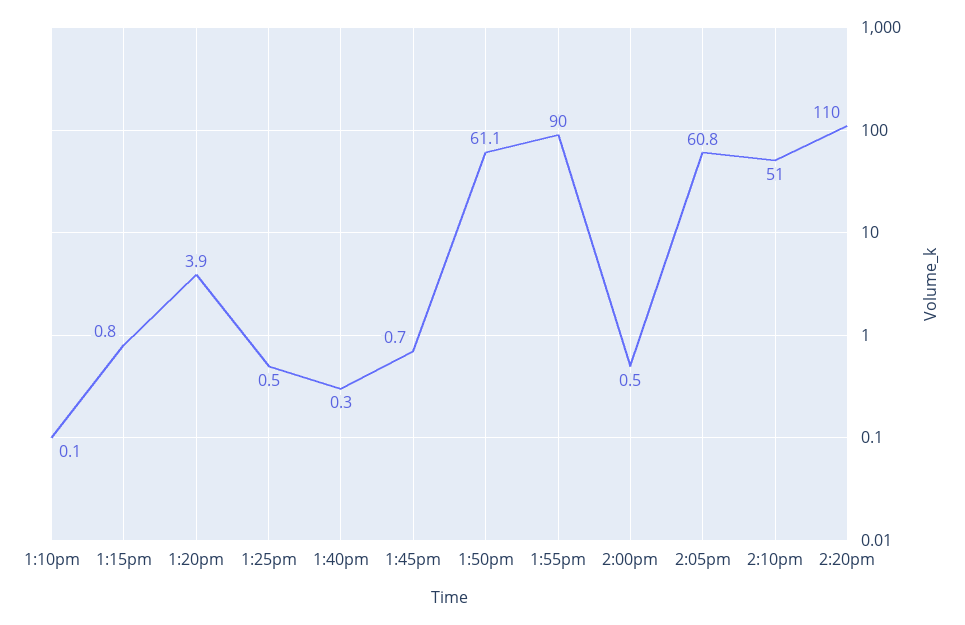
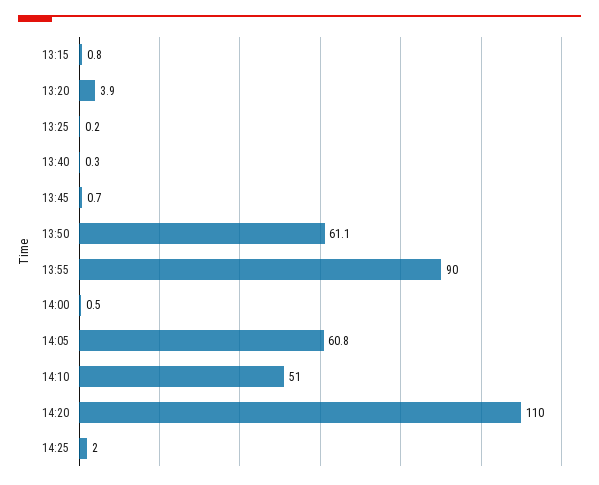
1:10pm: 0.1 -> none
1:25pm: 0.5 -> 0.2
14:25: none -> 2

